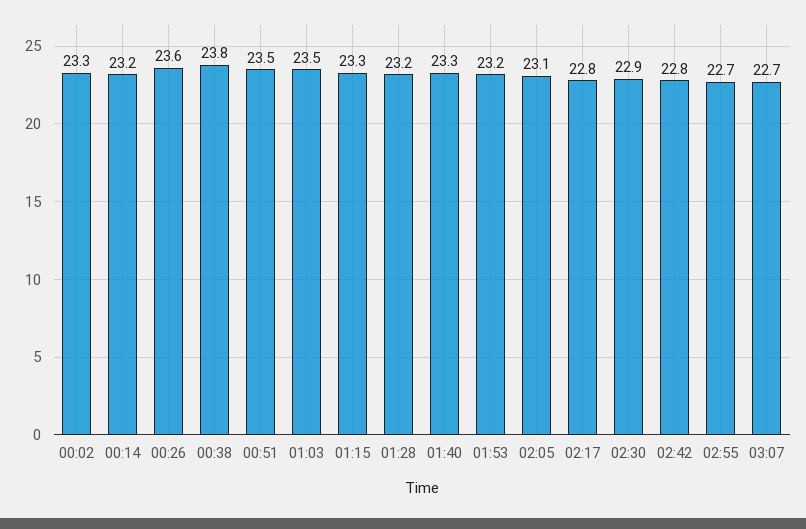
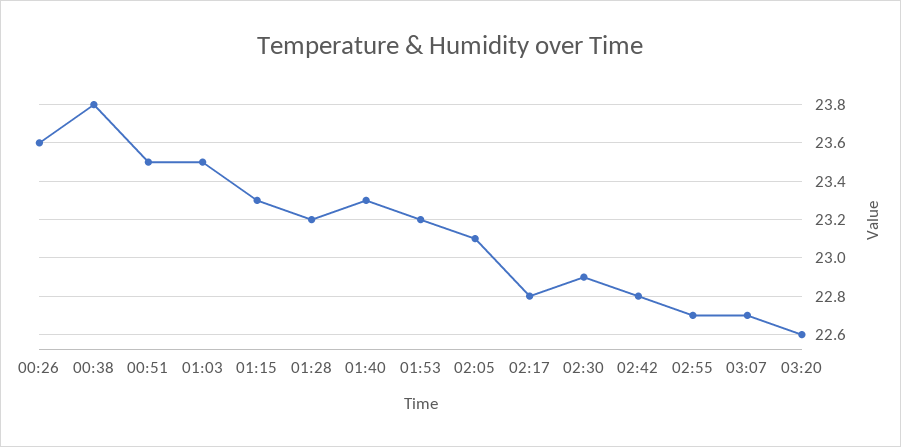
00:02: 23.3 -> none
00:14: 23.2 -> none
03:20: none -> 22.6

